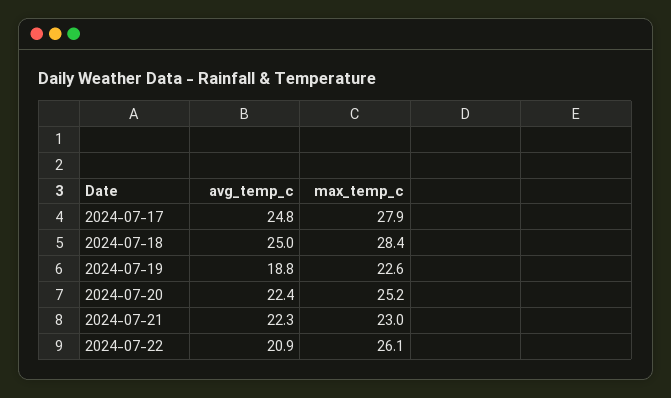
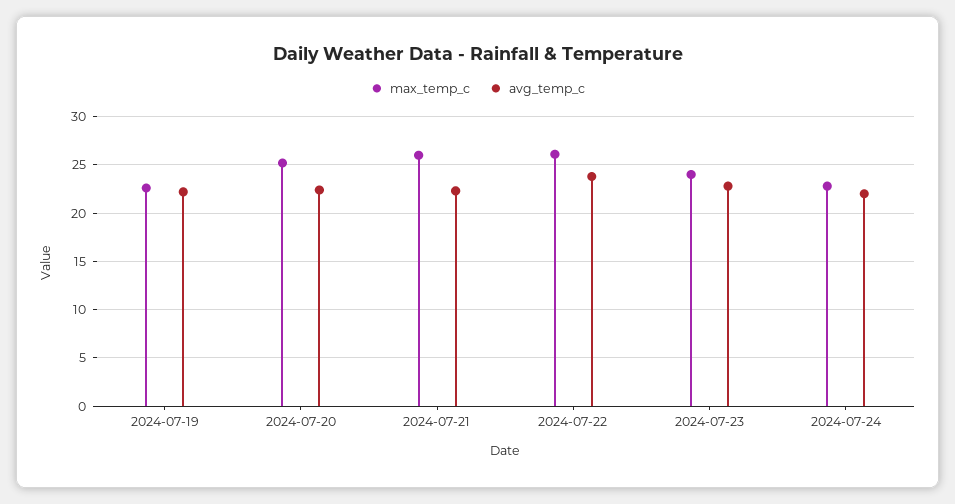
avg_temp_c, 2024-07-17: 24.8 -> none
max_temp_c, 2024-07-17: 27.9 -> none
avg_temp_c, 2024-07-18: 25 -> none
max_temp_c, 2024-07-18: 28.4 -> none
avg_temp_c, 2024-07-19: 18.8 -> 22
max_temp_c, 2024-07-21: 23 -> 26
avg_temp_c, 2024-07-22: 20.9 -> 24
max_temp_c, 2024-07-23: none -> 24
avg_temp_c, 2024-07-23: none -> 23
max_temp_c, 2024-07-24: none -> 23
avg_temp_c, 2024-07-24: none -> 22

